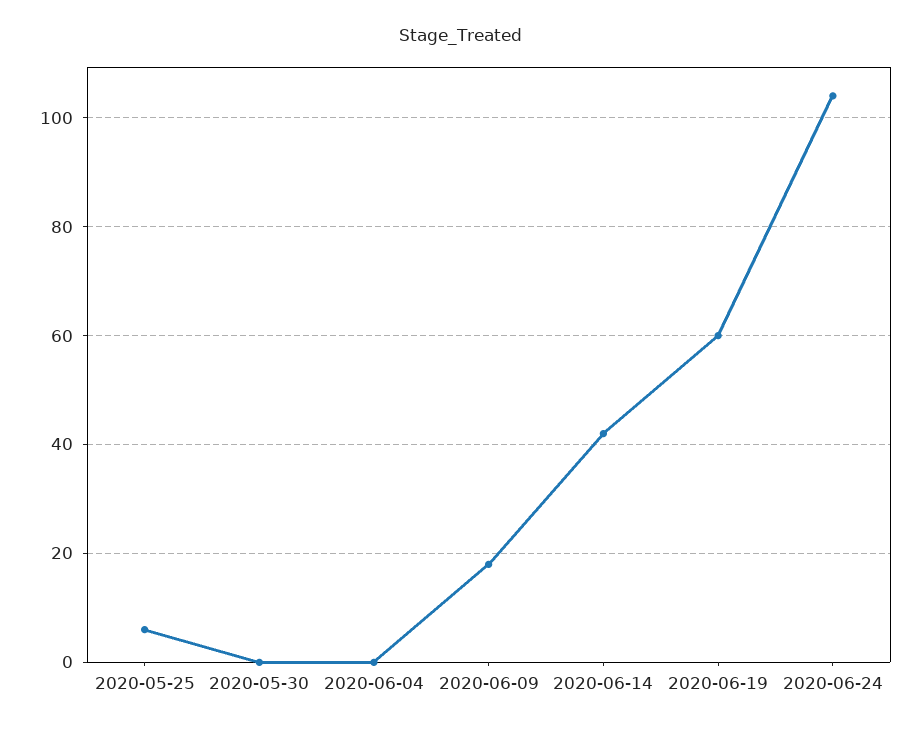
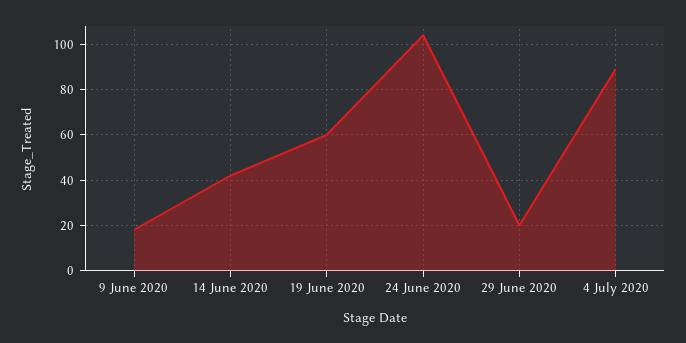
2020-05-25: 5 -> none
2020-05-30: 0 -> none
2020-06-04: 0 -> none
29 June 2020: none -> 20
4 July 2020: none -> 90

